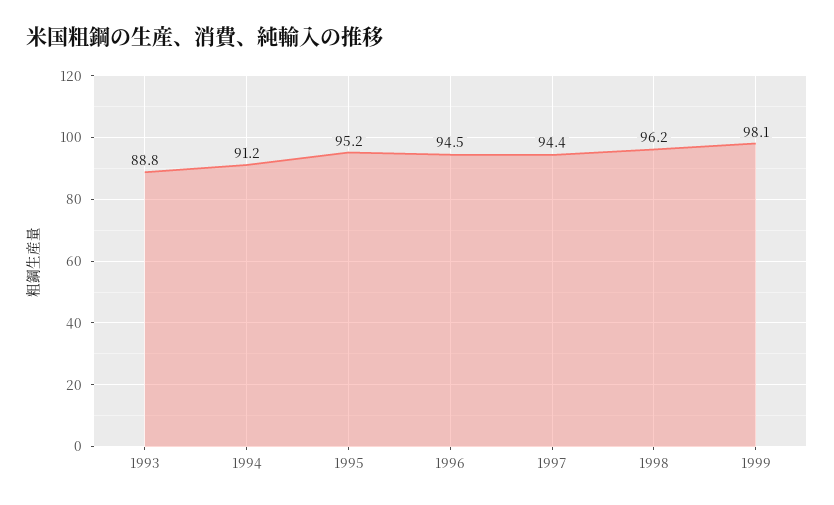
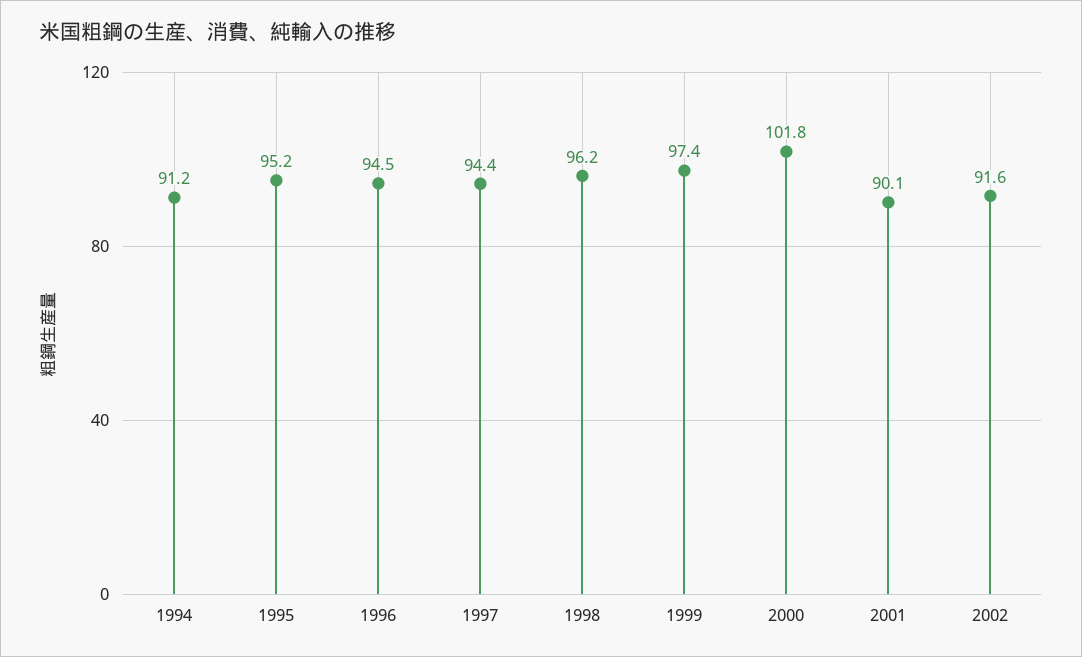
1993: 88.8 -> none
1999: 98.1 -> 97.4
2000: none -> 101.8
2001: none -> 90.1
2002: none -> 91.6

